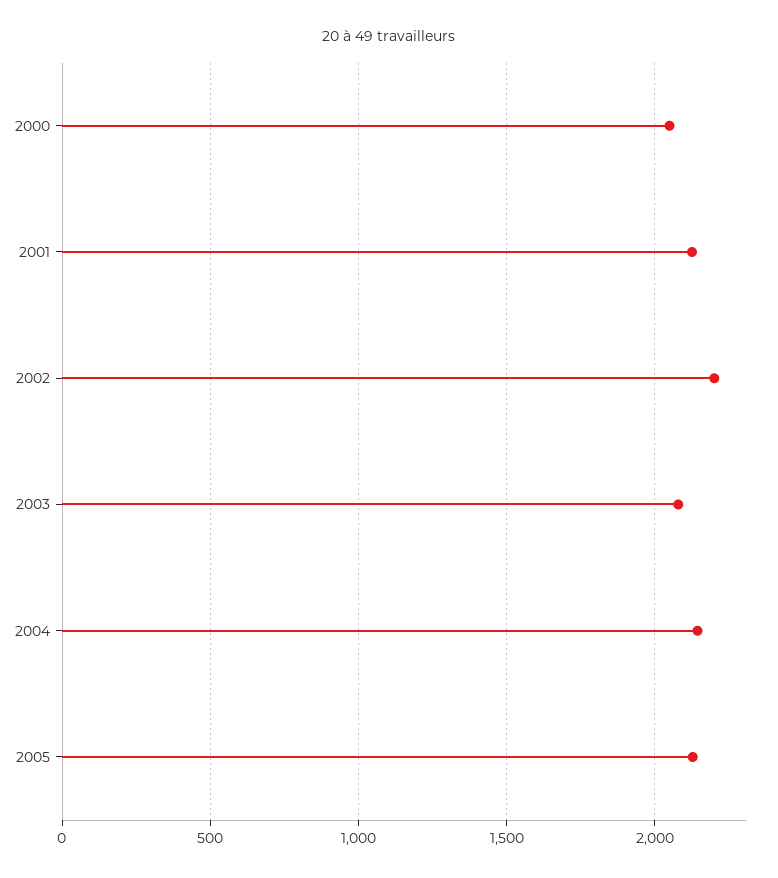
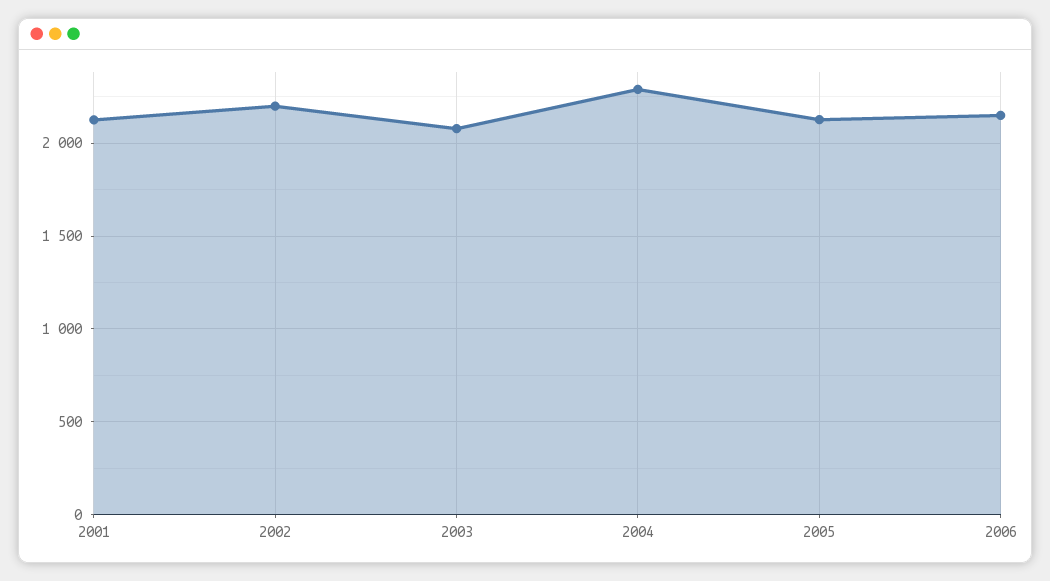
2000: 2050 -> none
2004: 2150 -> 2300
2006: none -> 2150

